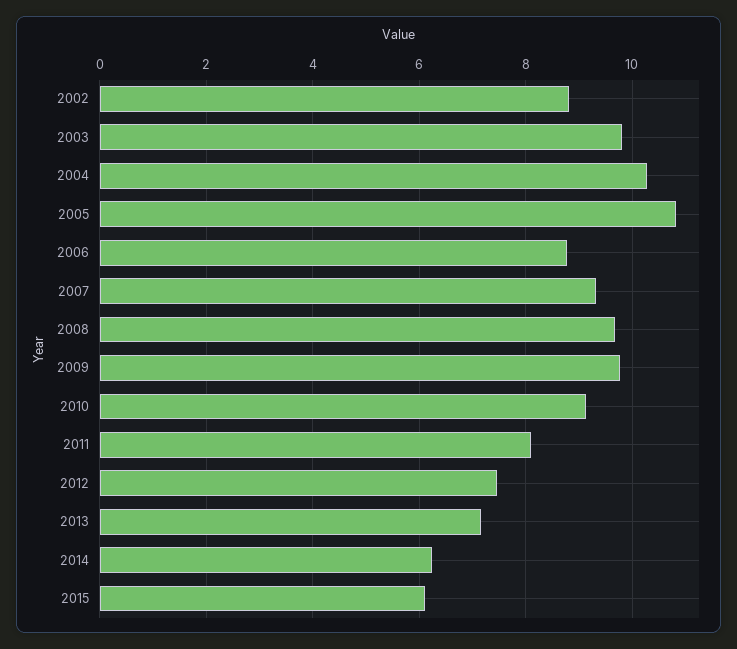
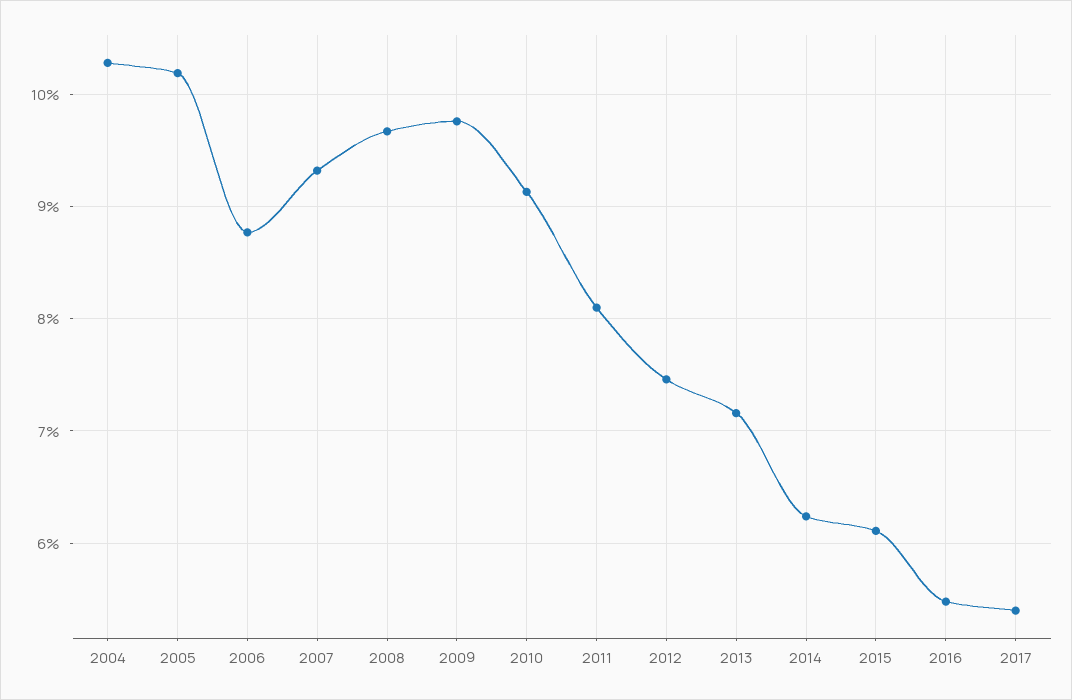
2002: 8.8 -> none
2003: 9.8 -> none
2005: 10.8 -> 10.2
2016: none -> 5.5
2017: none -> 5.4

